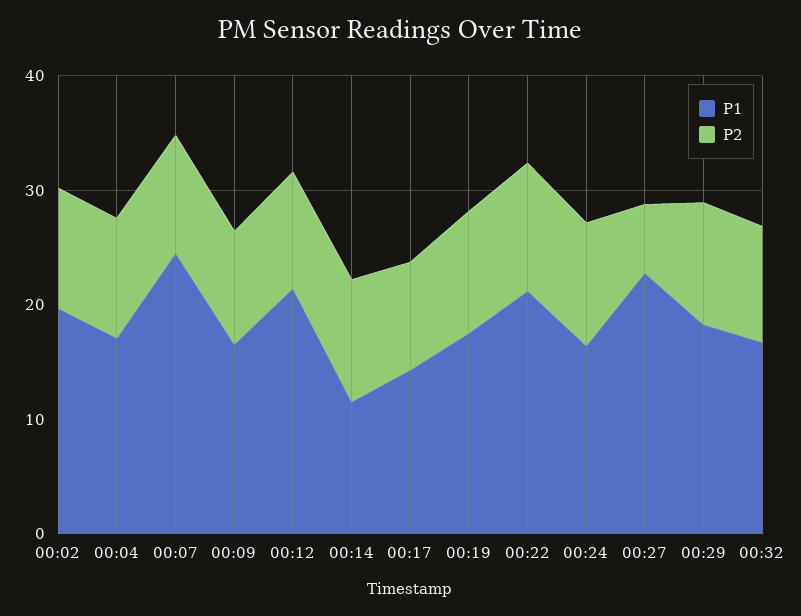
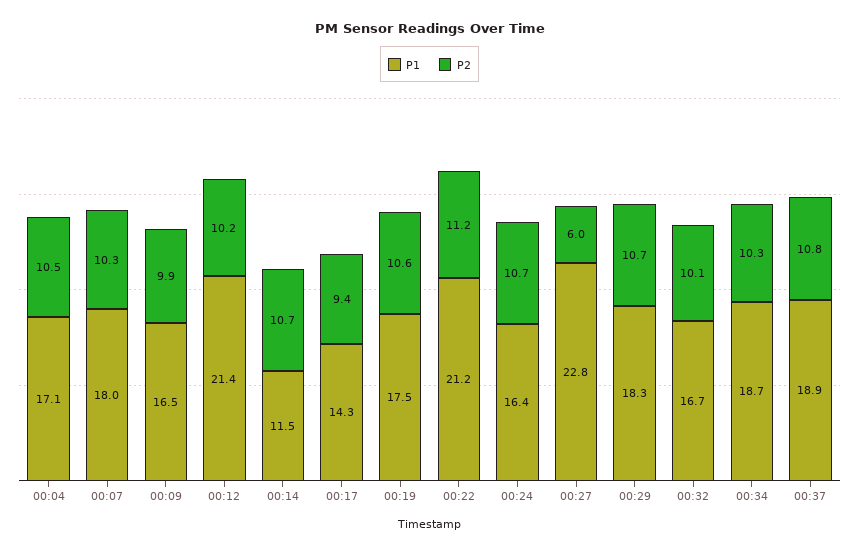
P1, 00:02: 20 -> none
P2, 00:02: 10 -> none
P1, 00:07: 24 -> 18
P1, 00:34: none -> 18.7
P2, 00:34: none -> 10.3
P1, 00:37: none -> 18.9
P2, 00:37: none -> 10.8

